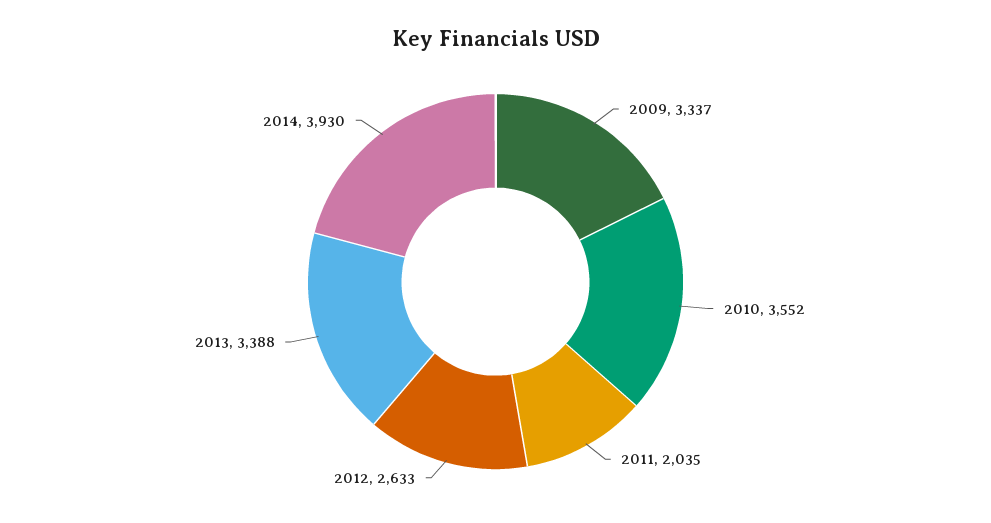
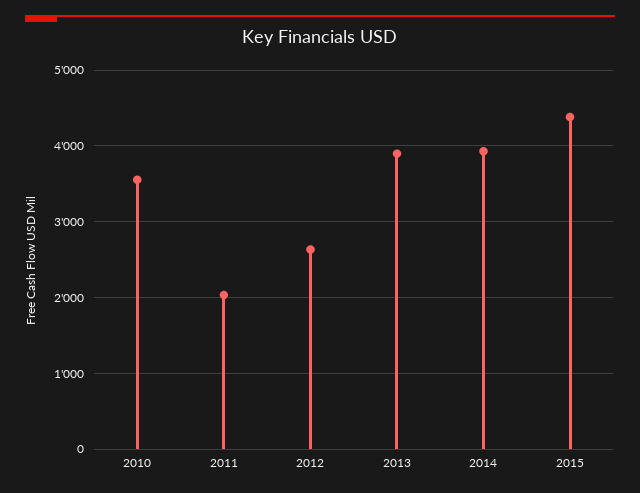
2009: 3337 -> none
2013: 3388 -> 3900
2015: none -> 4400

